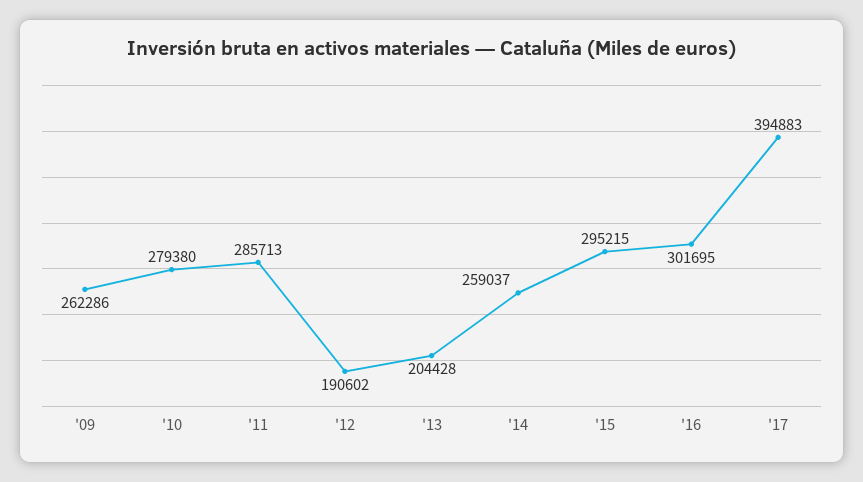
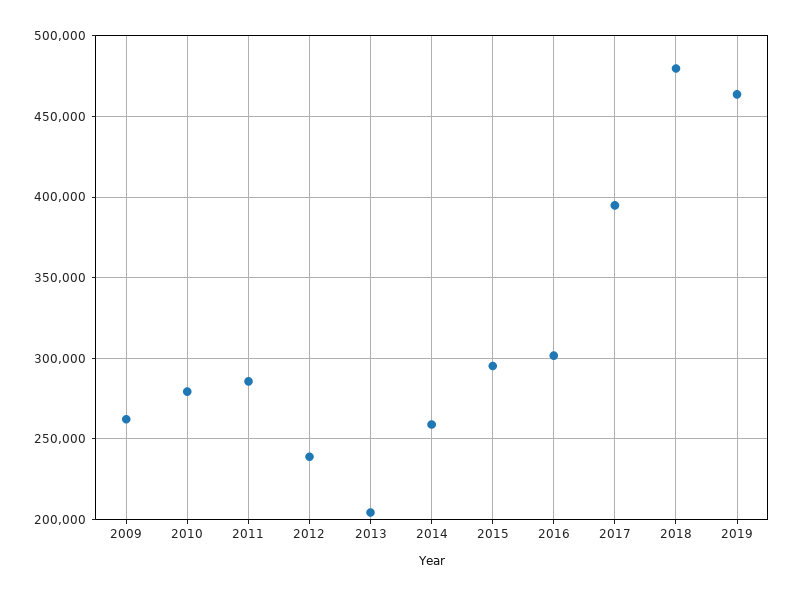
'12: 190602 -> 240000
2018: none -> 480000
2019: none -> 465000

